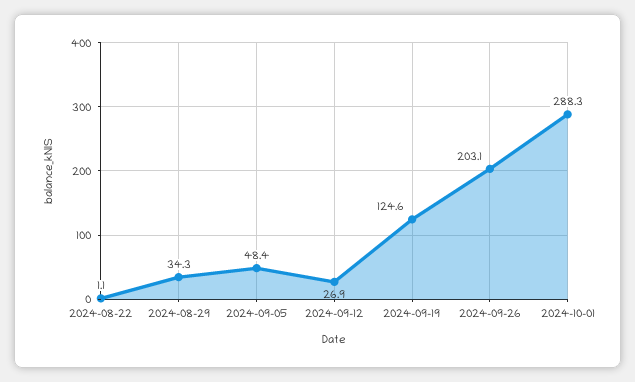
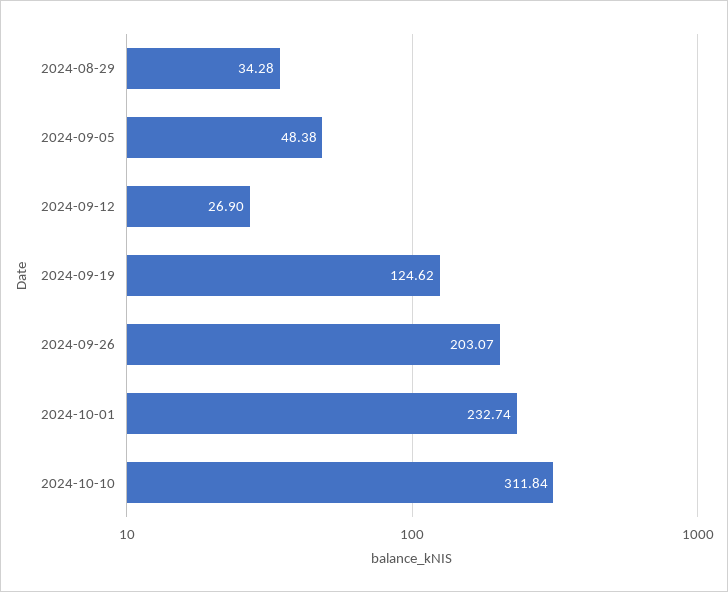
2024-08-22: 1.1 -> none
2024-10-01: 288.3 -> 232.74
2024-10-10: none -> 311.84

